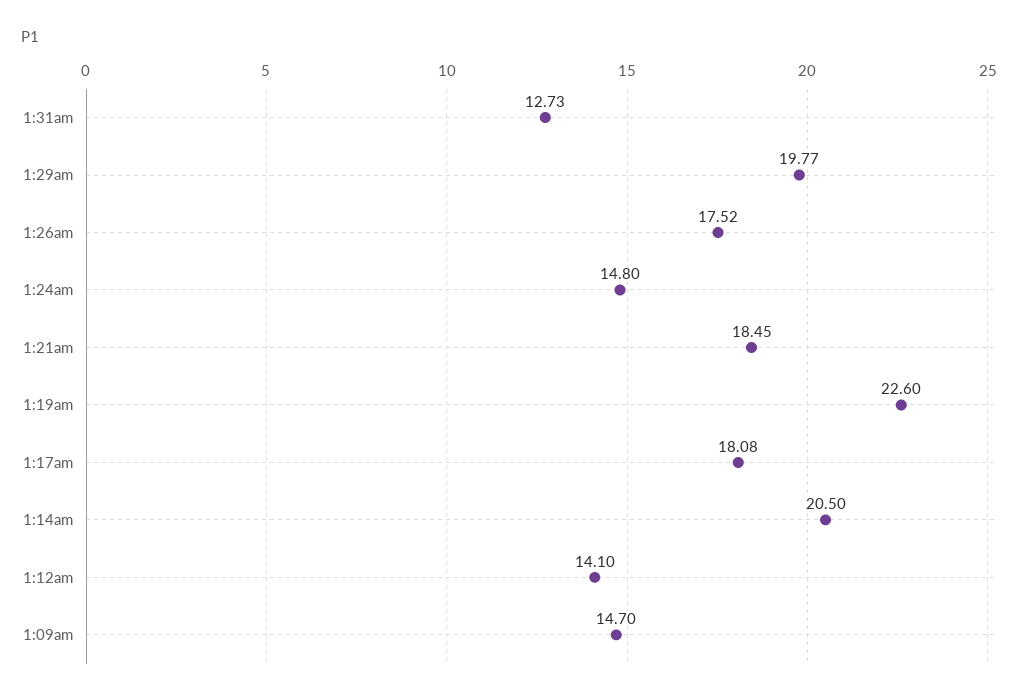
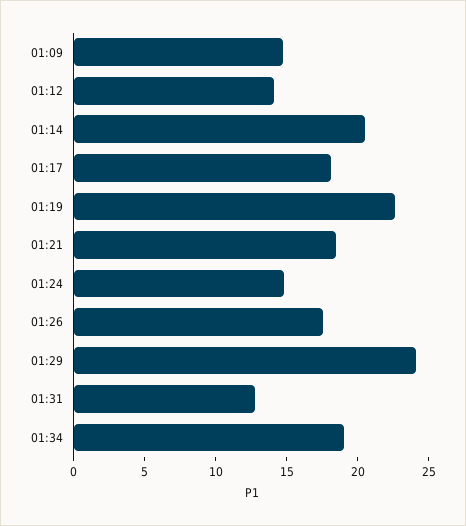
1:29am: 19.77 -> 24
01:34: none -> 19

